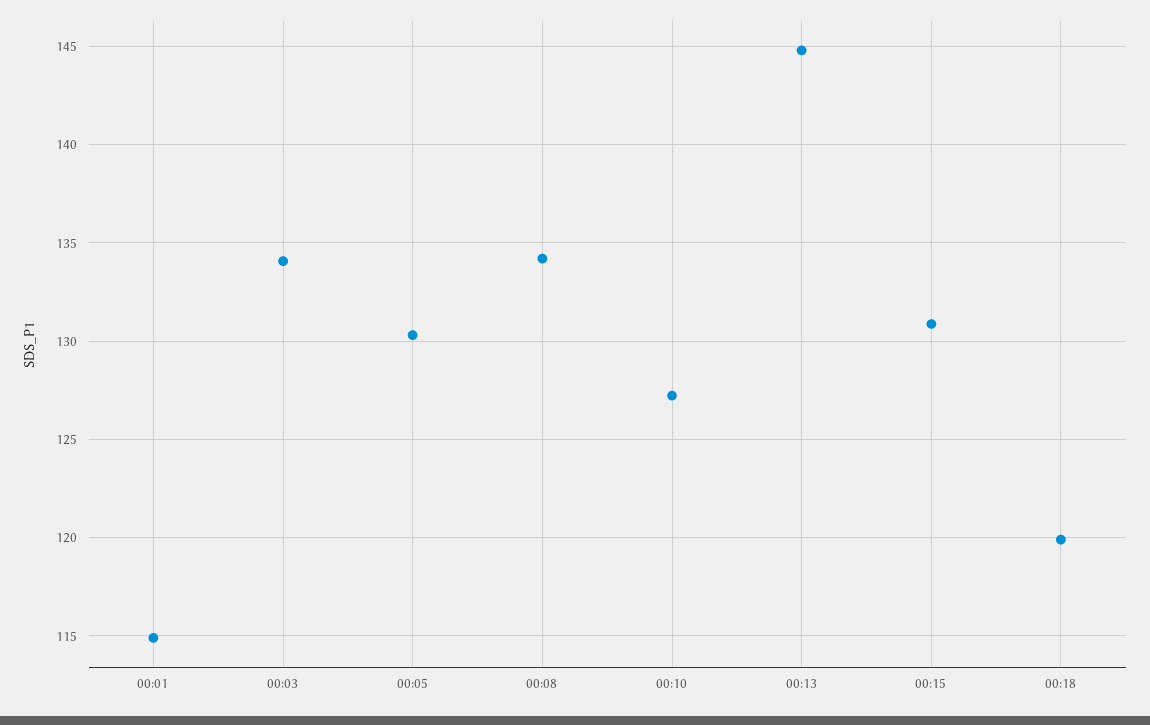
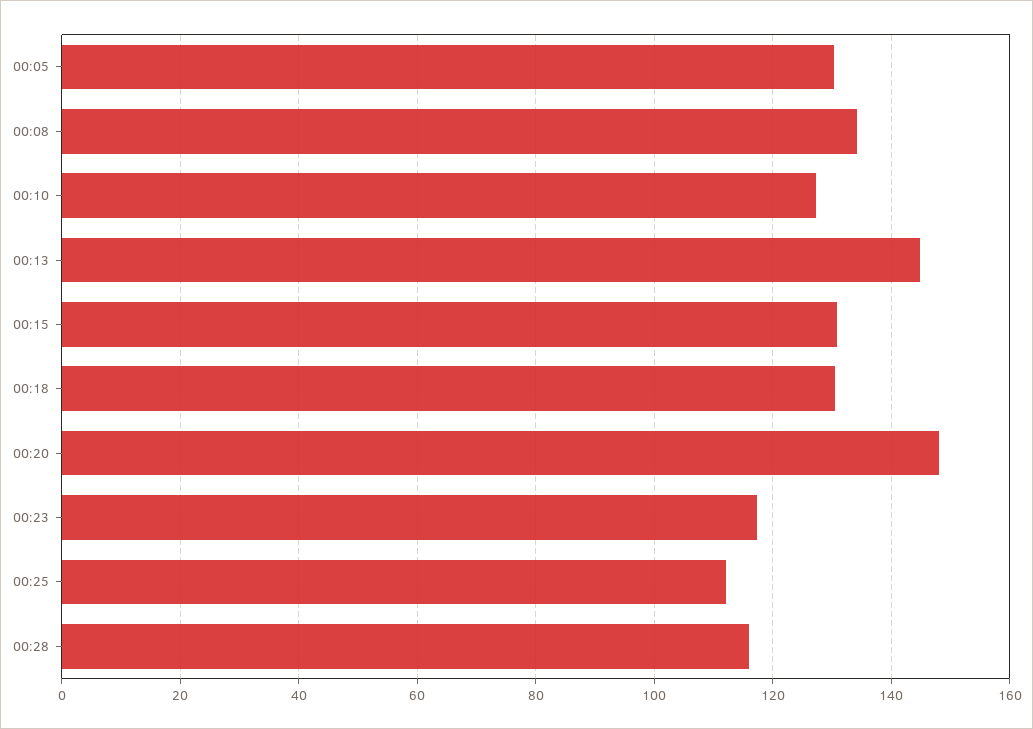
00:01: 115 -> none
00:03: 134 -> none
00:18: 120 -> 130
00:20: none -> 148
00:23: none -> 118
00:25: none -> 112
00:28: none -> 116

